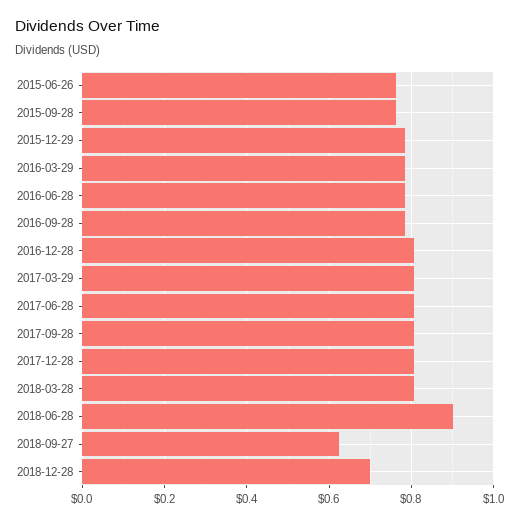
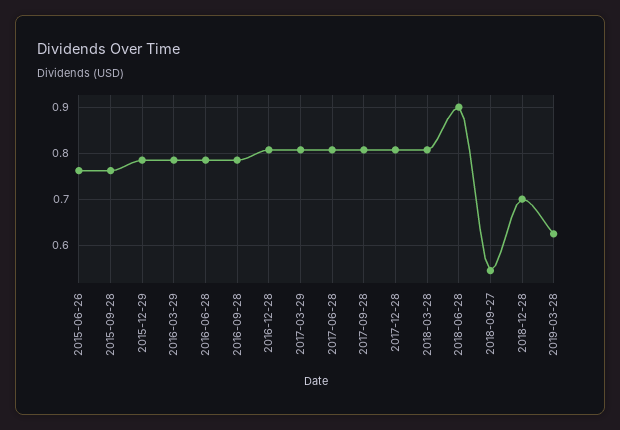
2018-09-27: 0.62 -> 0.54
2019-03-28: none -> 0.62

